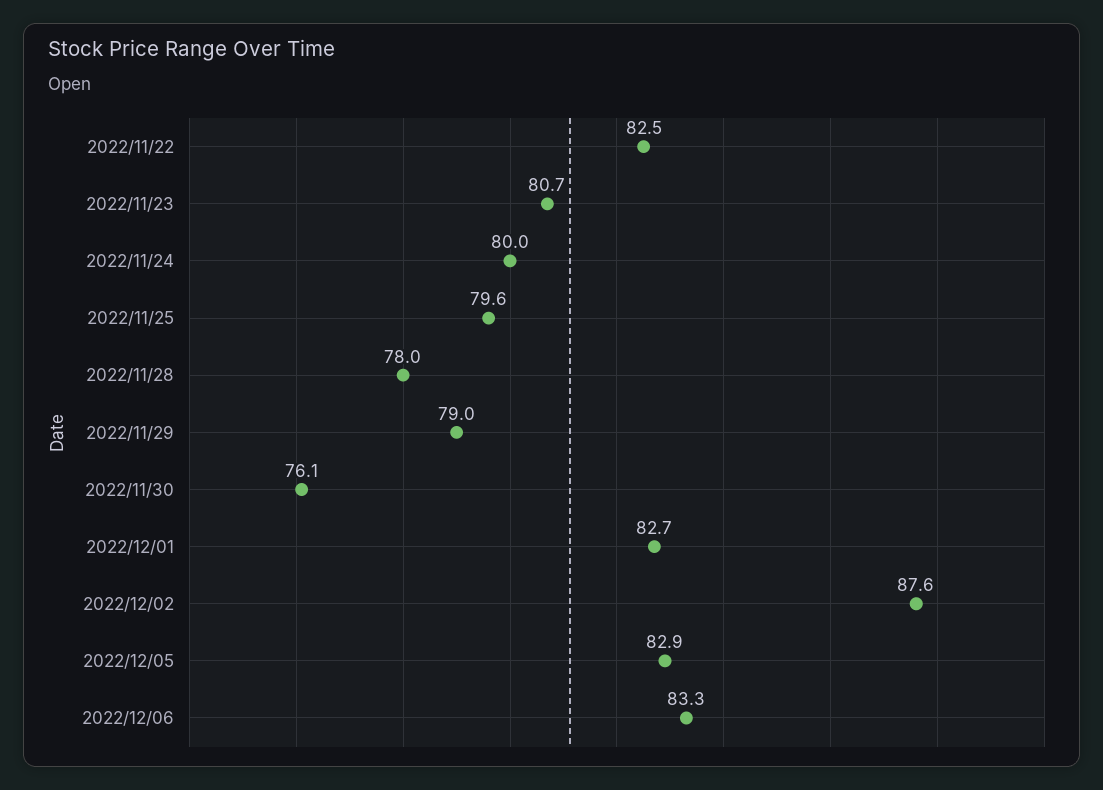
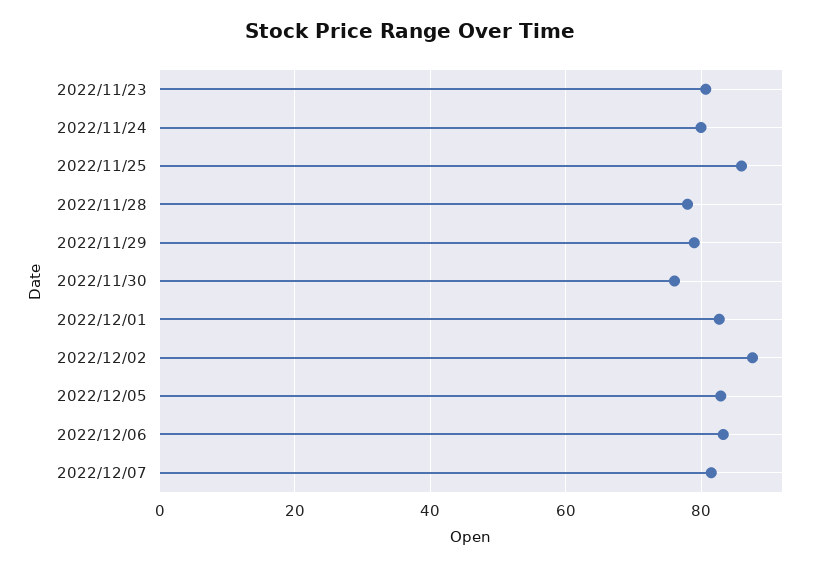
2022/11/22: 82.5 -> none
2022/11/25: 79.6 -> 86
2022/12/07: none -> 82

